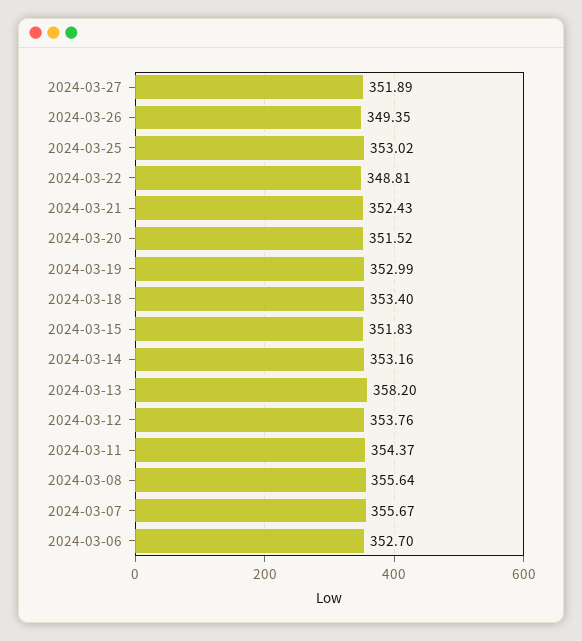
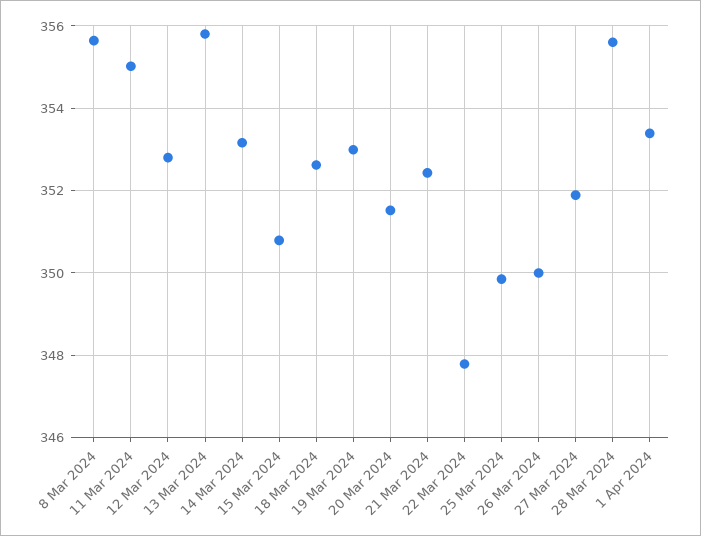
2024-03-26: 349.35 -> 350
2024-03-25: 353.02 -> 349.8
2024-03-22: 348.81 -> 347.8
2024-03-18: 353.4 -> 352.6
2024-03-15: 351.83 -> 350.8
2024-03-13: 358.2 -> 355.8
2024-03-12: 353.76 -> 352.8
2024-03-11: 354.37 -> 355
2024-03-07: 355.67 -> none
2024-03-06: 352.7 -> none
28 Mar 2024: none -> 355.6
1 Apr 2024: none -> 353.4

